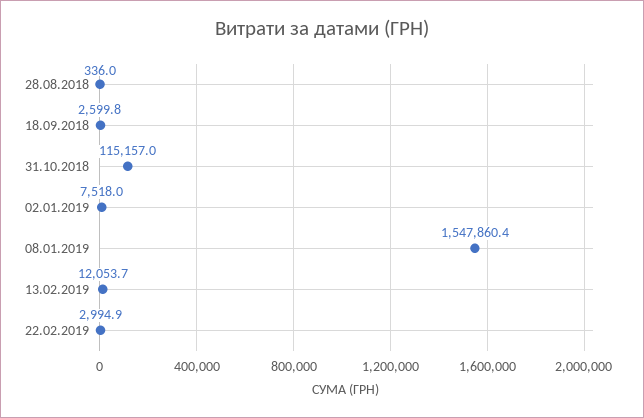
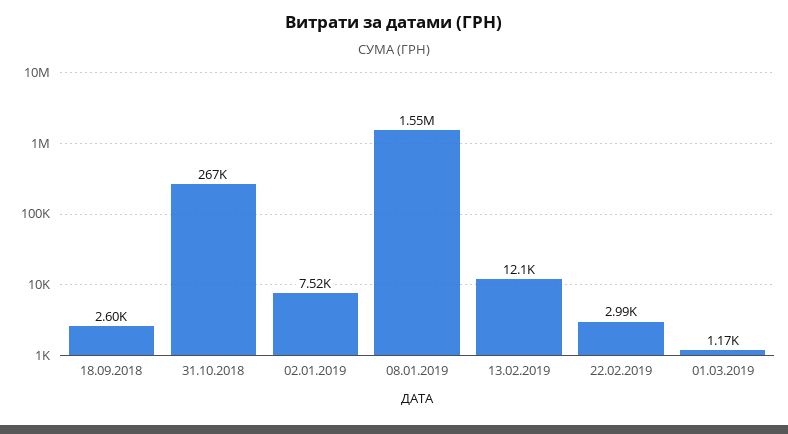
28.08.2018: 336 -> none
31.10.2018: 115157 -> 267000
01.03.2019: none -> 1170

